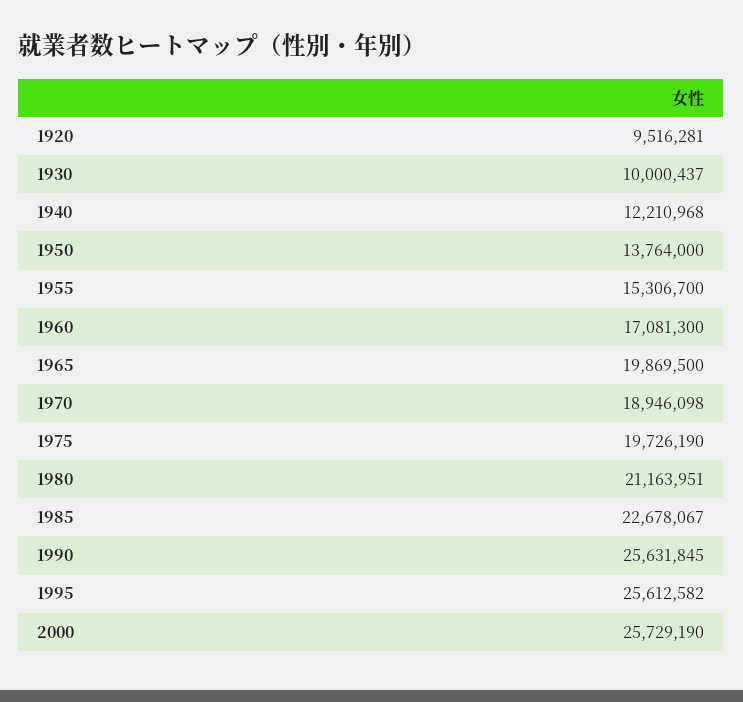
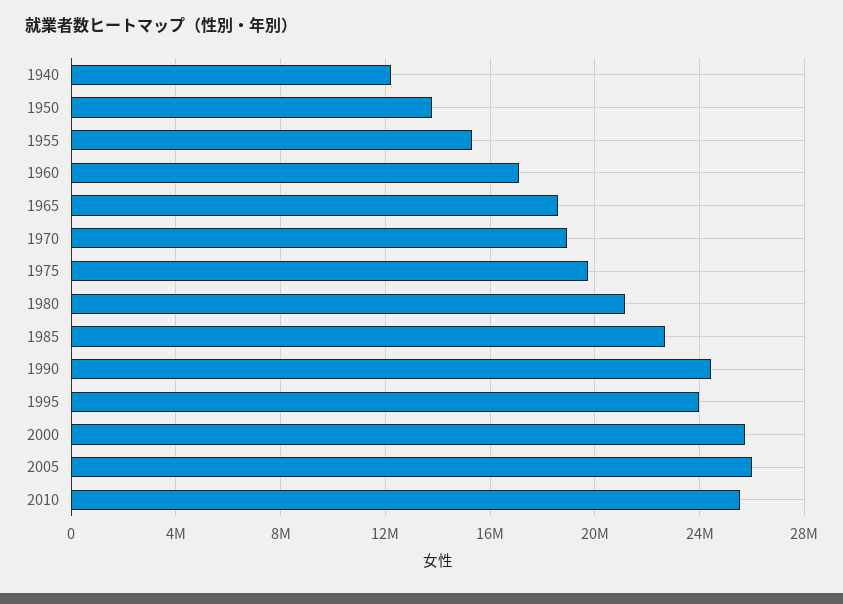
1920: 9516281 -> none
1930: 10000437 -> none
1965: 19869500 -> 18500000
1990: 25631845 -> 24500000
1995: 25612582 -> 24000000
2005: none -> 26000000
2010: none -> 25500000

